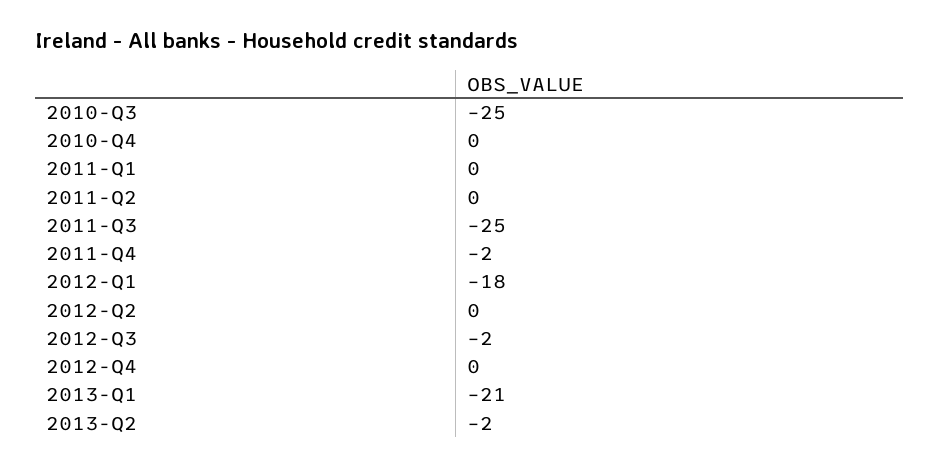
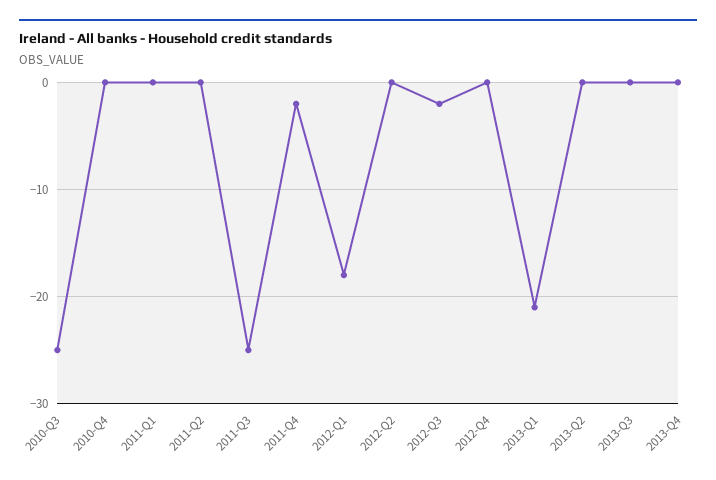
2013-Q2: -2 -> 0
2013-Q3: none -> 0
2013-Q4: none -> 0

